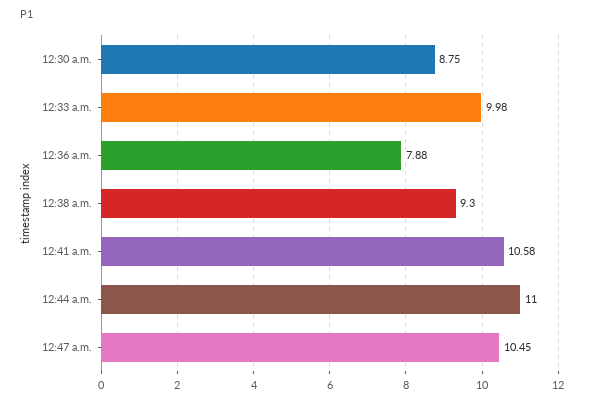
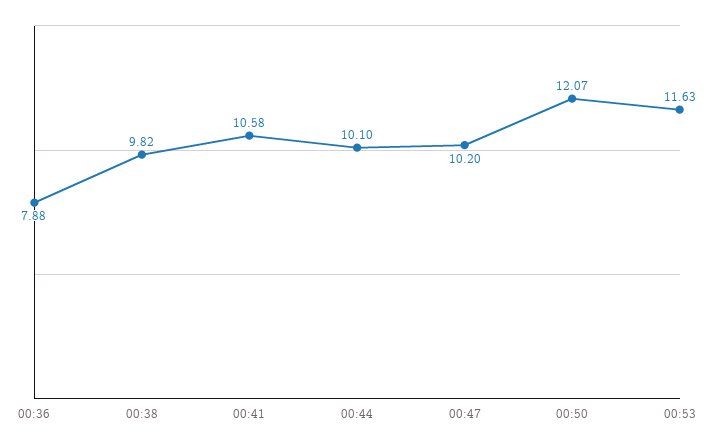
12:30 a.m.: 8.75 -> none
12:33 a.m.: 9.98 -> none
12:38 a.m.: 9.3 -> 9.82
12:44 a.m.: 11 -> 10.1
12:47 a.m.: 10.45 -> 10.2
00:50: none -> 12.07
00:53: none -> 11.63

